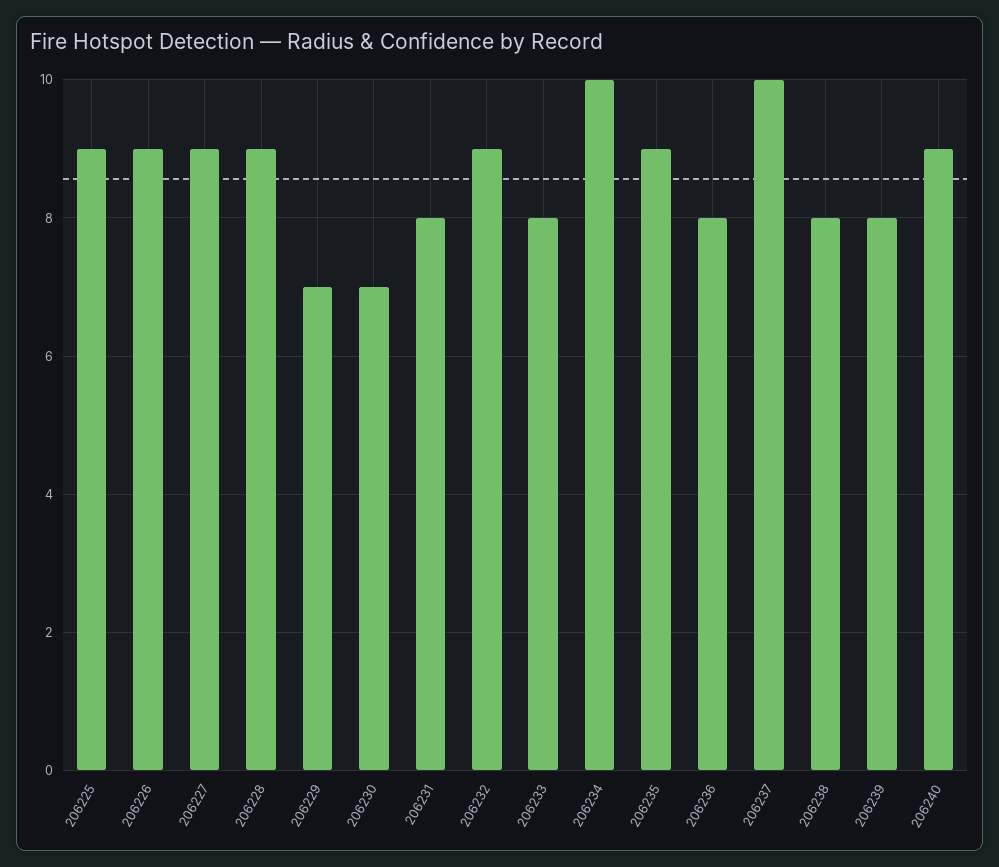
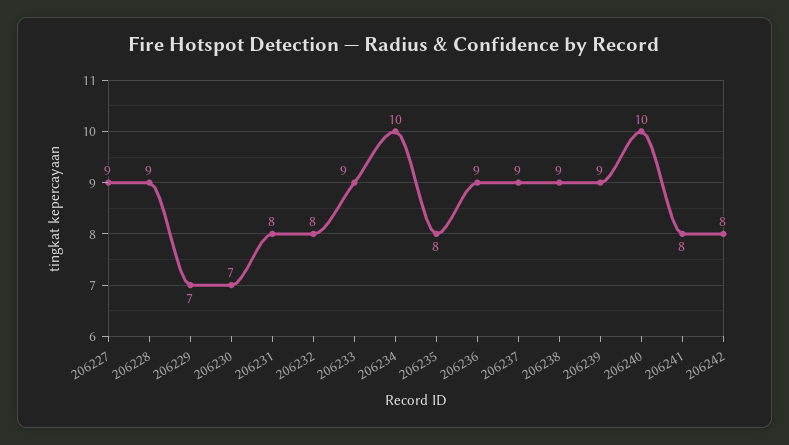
206225: 9 -> none
206226: 9 -> none
206232: 9 -> 8
206233: 8 -> 9
206235: 9 -> 8
206236: 8 -> 9
206237: 10 -> 9
206238: 8 -> 9
206239: 8 -> 9
206240: 9 -> 10
206241: none -> 8
206242: none -> 8

